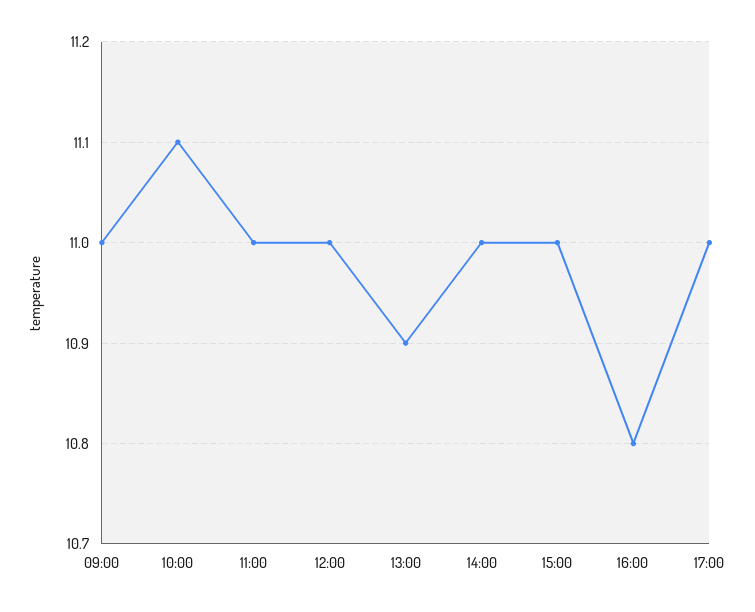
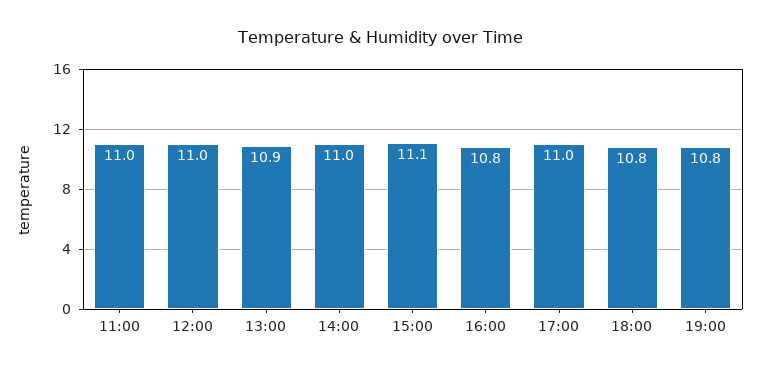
09:00: 11 -> none
10:00: 11.1 -> none
15:00: 11 -> 11.1
18:00: none -> 10.8
19:00: none -> 10.8

